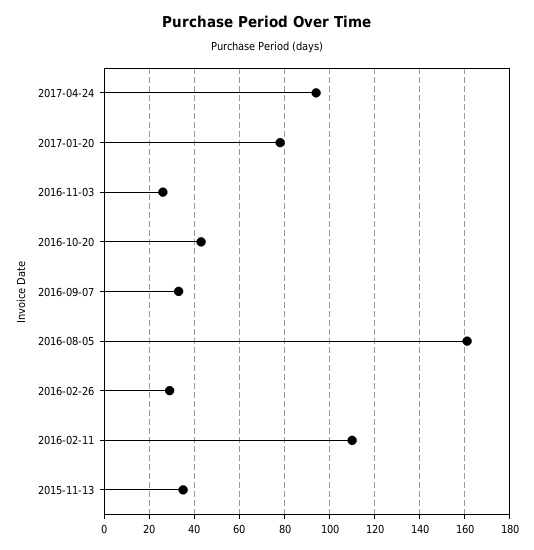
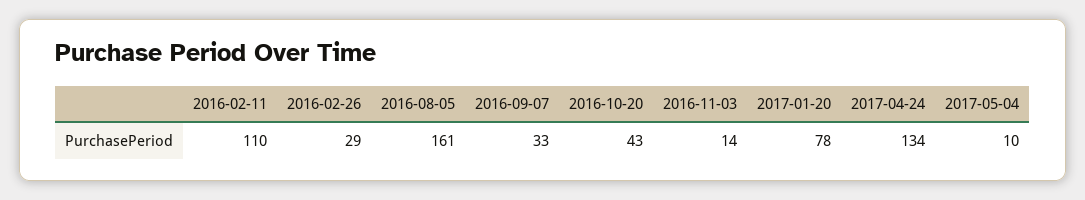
2017-04-24: 95 -> 134
2016-11-03: 25 -> 14
2015-11-13: 35 -> none
2017-05-04: none -> 10

